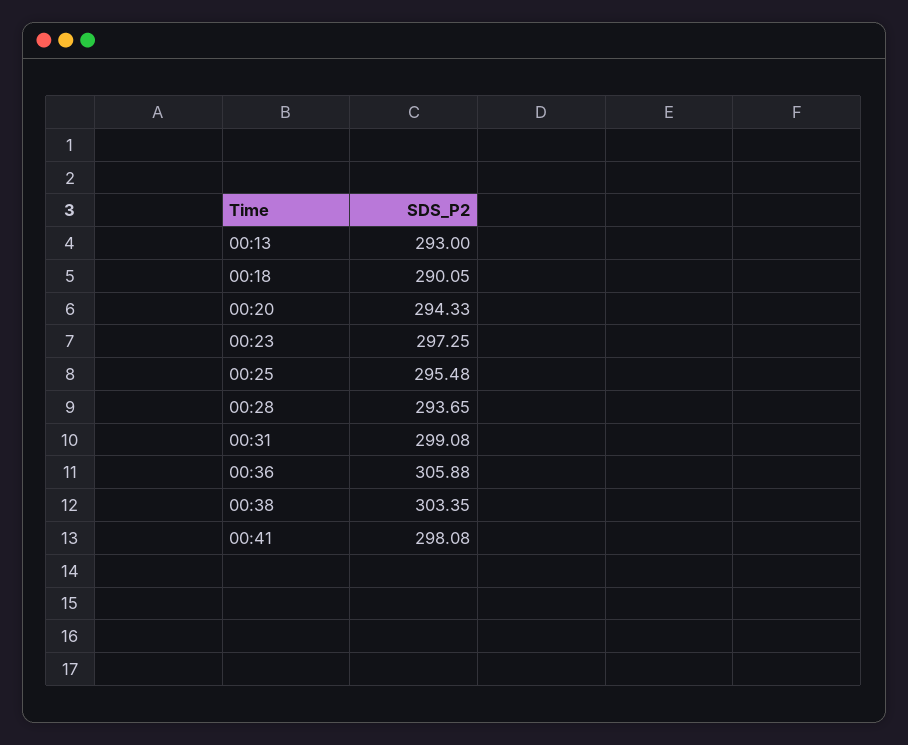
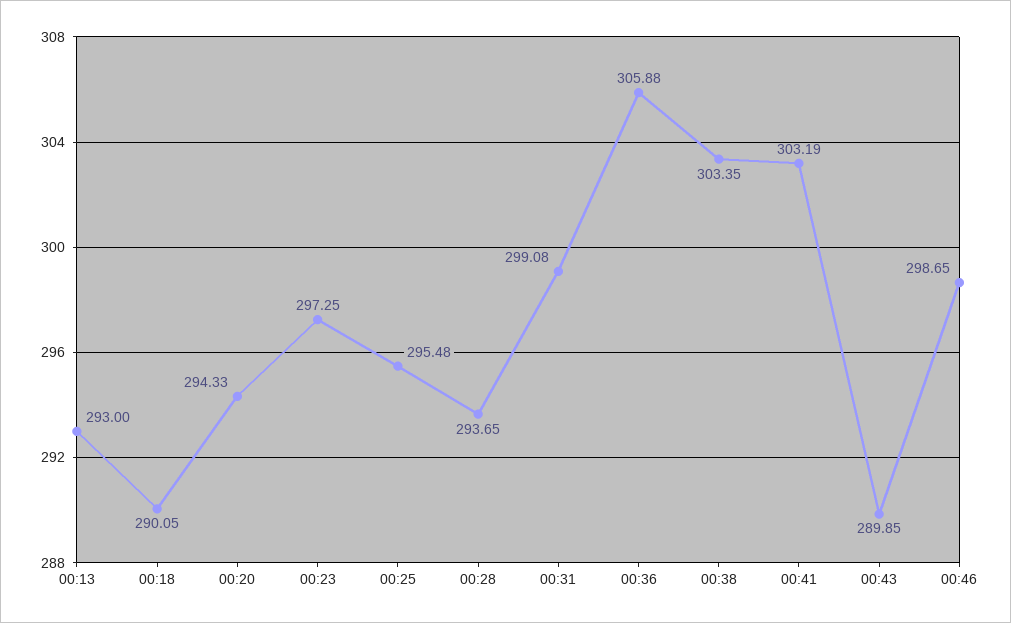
00:41: 298.08 -> 303.19
00:43: none -> 289.85
00:46: none -> 298.65

